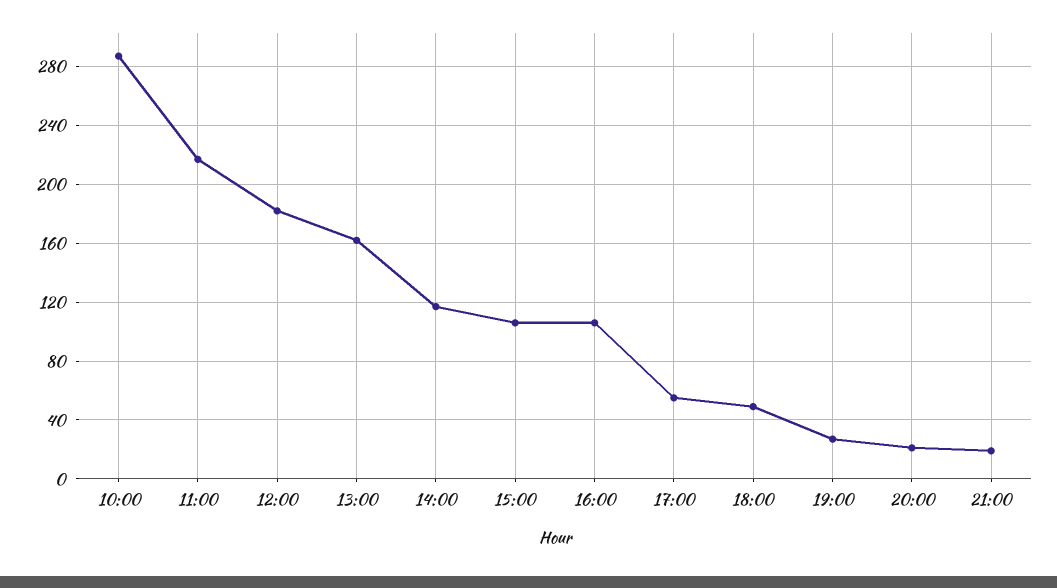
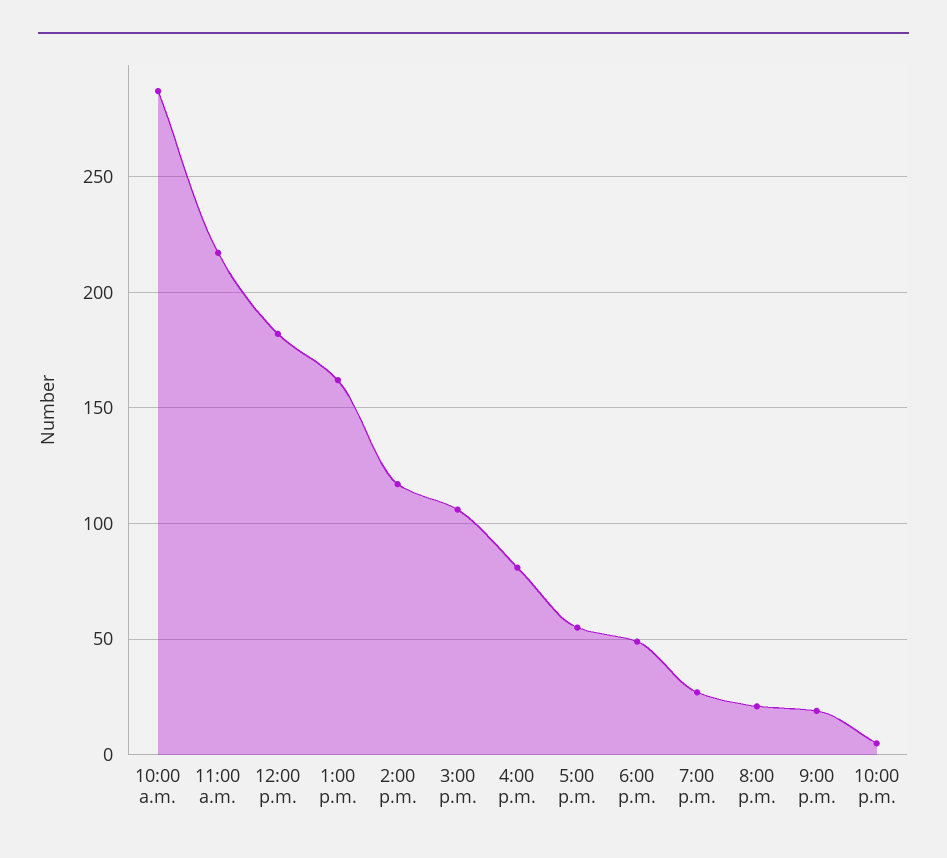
16:00: 105 -> 80
10:00 p.m.: none -> 5

